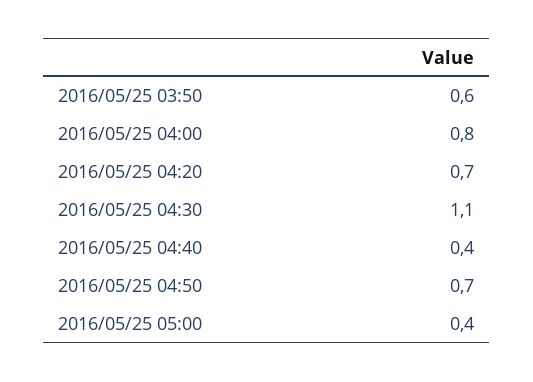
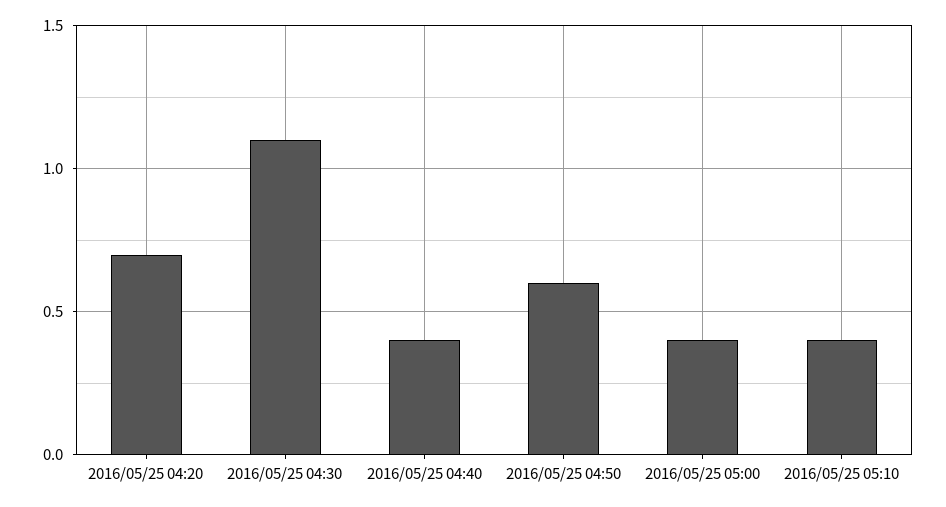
2016/05/25 03:50: 0.6 -> none
2016/05/25 04:00: 0.8 -> none
2016/05/25 04:50: 0.7 -> 0.6
2016/05/25 05:10: none -> 0.4

